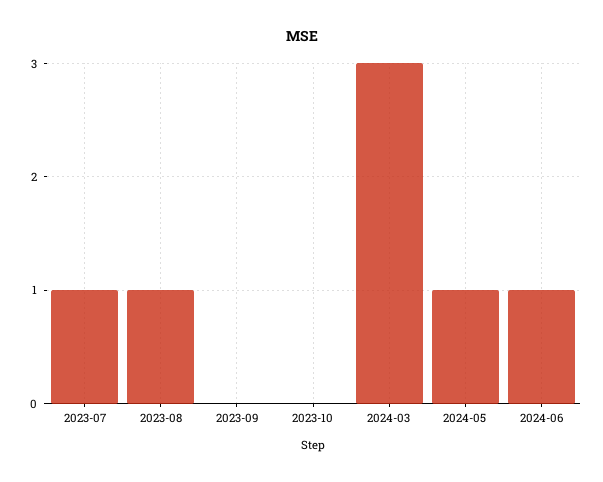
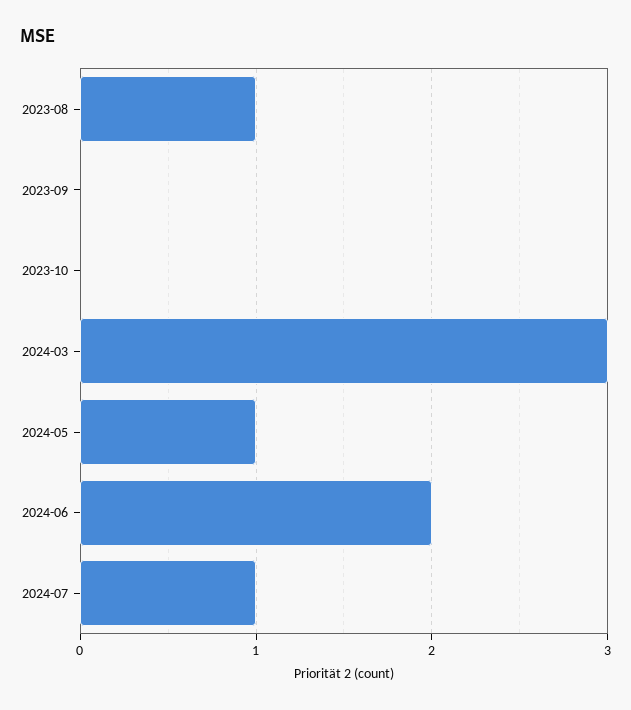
2023-07: 1 -> none
2024-06: 1 -> 2
2024-07: none -> 1

